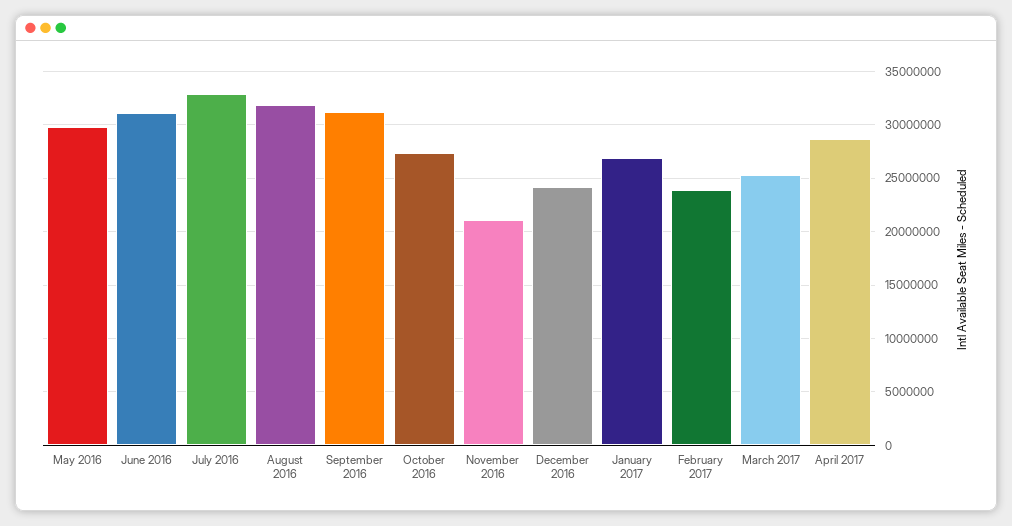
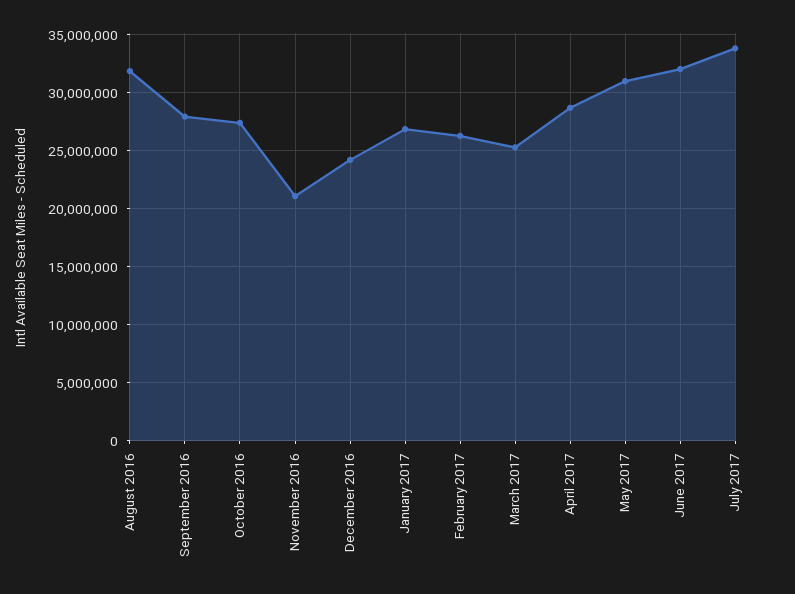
May 2016: 30000000 -> none
June 2016: 31000000 -> none
July 2016: 33000000 -> none
September 2016: 31000000 -> 28000000
February 2017: 24000000 -> 26000000
May 2017: none -> 31000000
June 2017: none -> 32000000
July 2017: none -> 34000000

